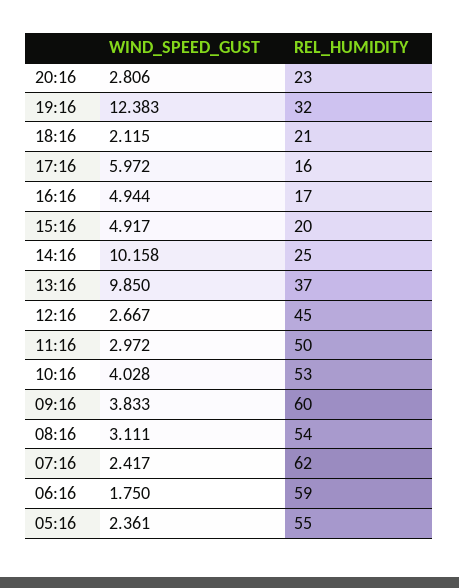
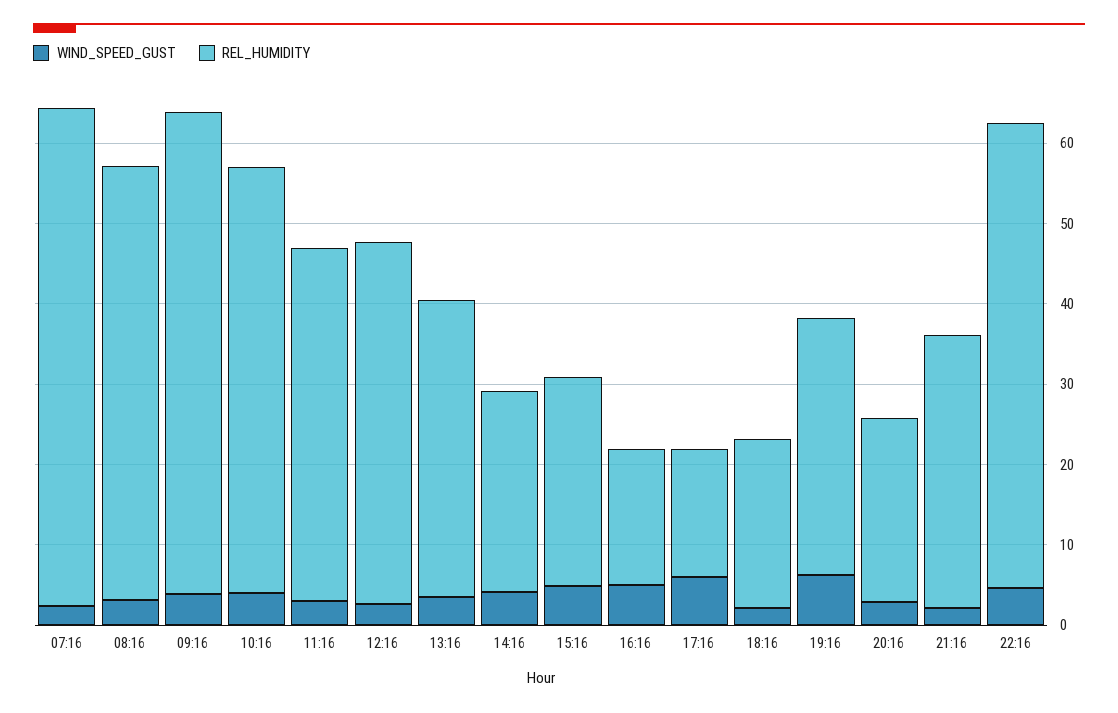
WIND_SPEED_GUST, 19:16: 12.383 -> 6
REL_HUMIDITY, 15:16: 20 -> 26
WIND_SPEED_GUST, 14:16: 10.158 -> 4
WIND_SPEED_GUST, 13:16: 9.85 -> 4
REL_HUMIDITY, 11:16: 50 -> 44
WIND_SPEED_GUST, 06:16: 1.75 -> none
REL_HUMIDITY, 06:16: 59 -> none
WIND_SPEED_GUST, 05:16: 2.361 -> none
REL_HUMIDITY, 05:16: 55 -> none
WIND_SPEED_GUST, 21:16: none -> 2
REL_HUMIDITY, 21:16: none -> 34
WIND_SPEED_GUST, 22:16: none -> 4
REL_HUMIDITY, 22:16: none -> 58

